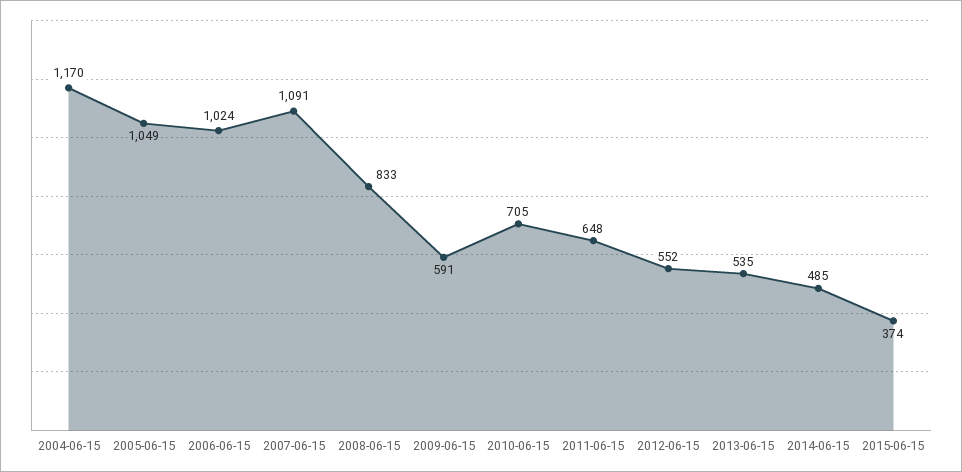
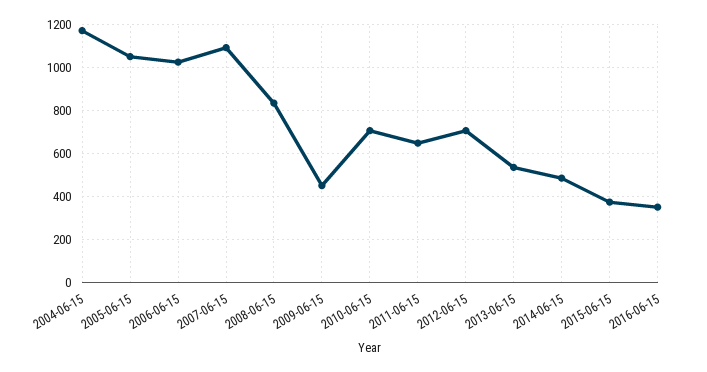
2009-06-15: 591 -> 450
2012-06-15: 552 -> 700
2016-06-15: none -> 350

